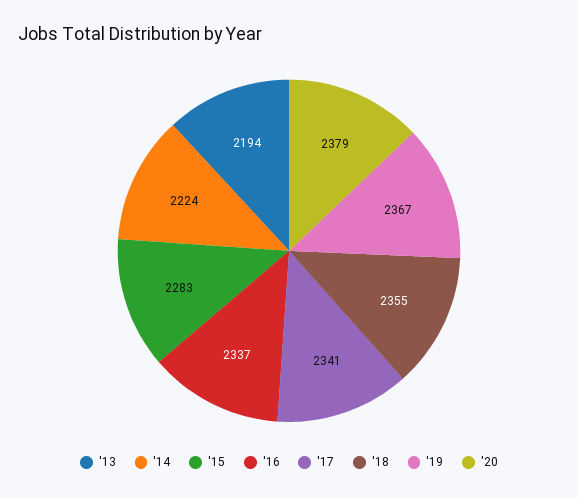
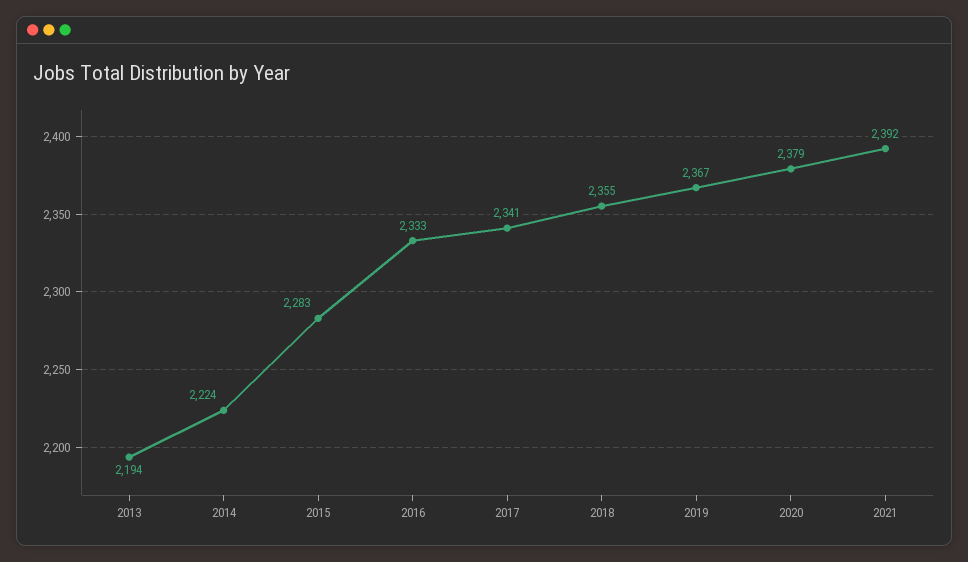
'16: 2337 -> 2333
2021: none -> 2392

